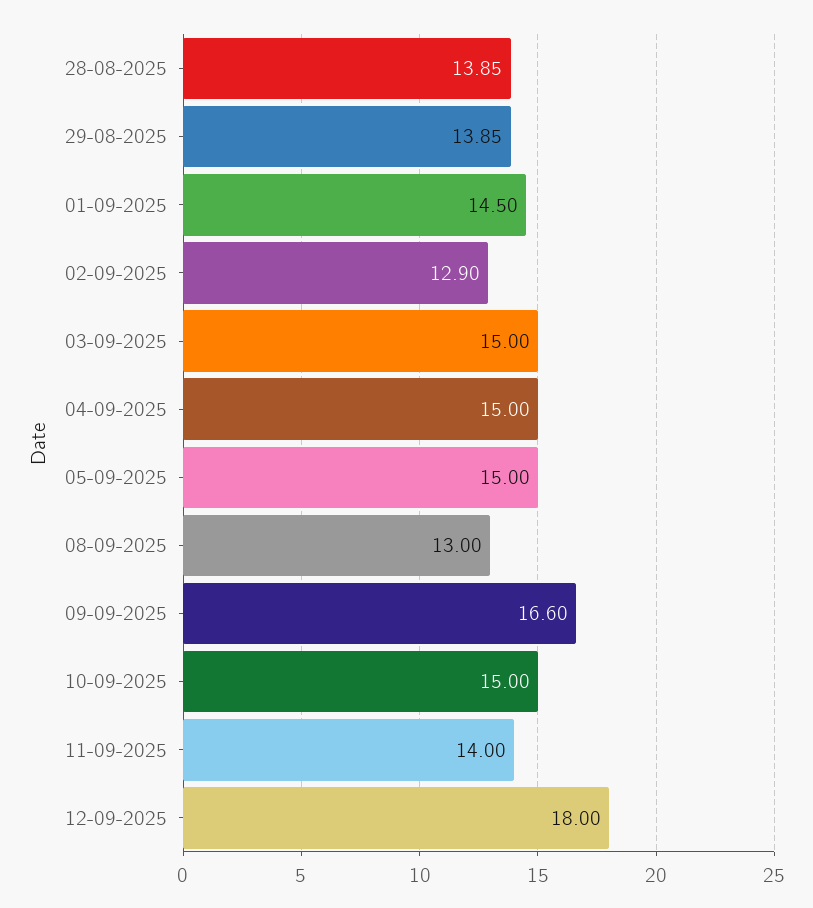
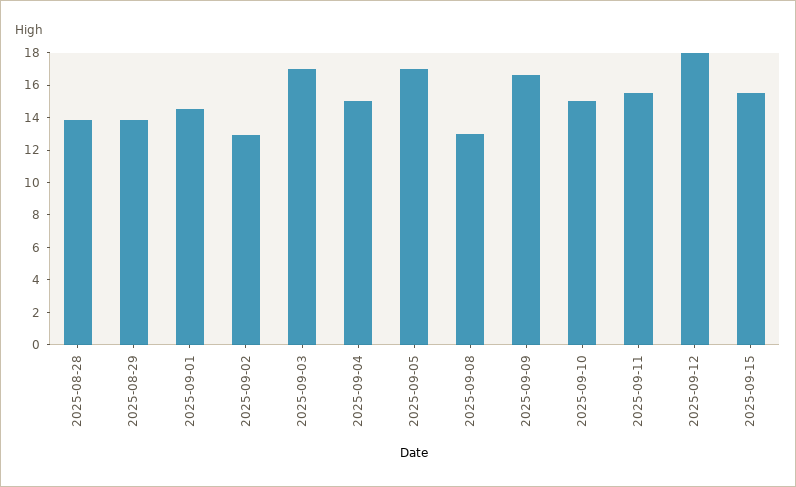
03-09-2025: 15 -> 17
05-09-2025: 15 -> 17
11-09-2025: 14 -> 15.5
2025-09-15: none -> 15.5

